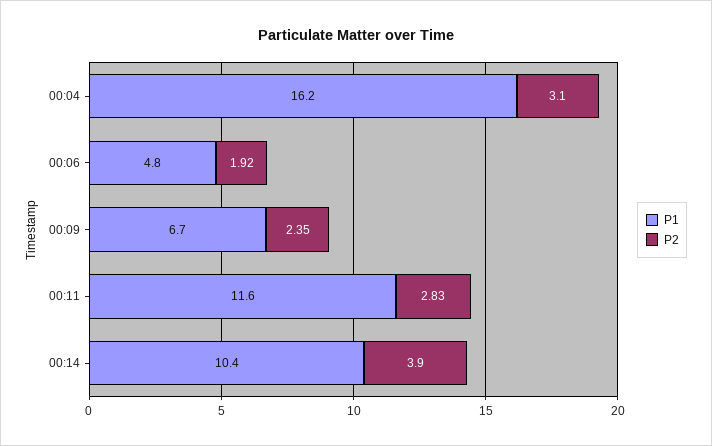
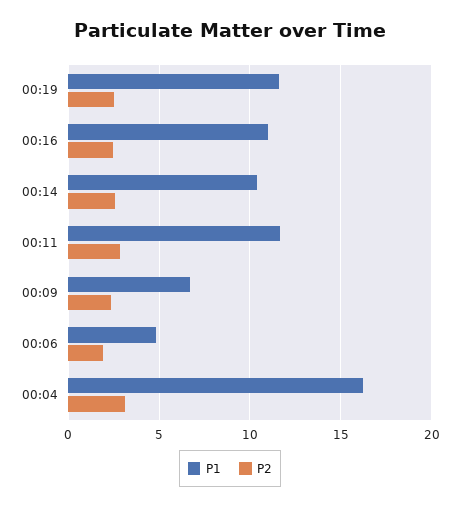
P2, 00:14: 3.9 -> 2.5
P1, 00:19: none -> 11.5
P2, 00:19: none -> 2.5
P1, 00:16: none -> 11
P2, 00:16: none -> 2.5

